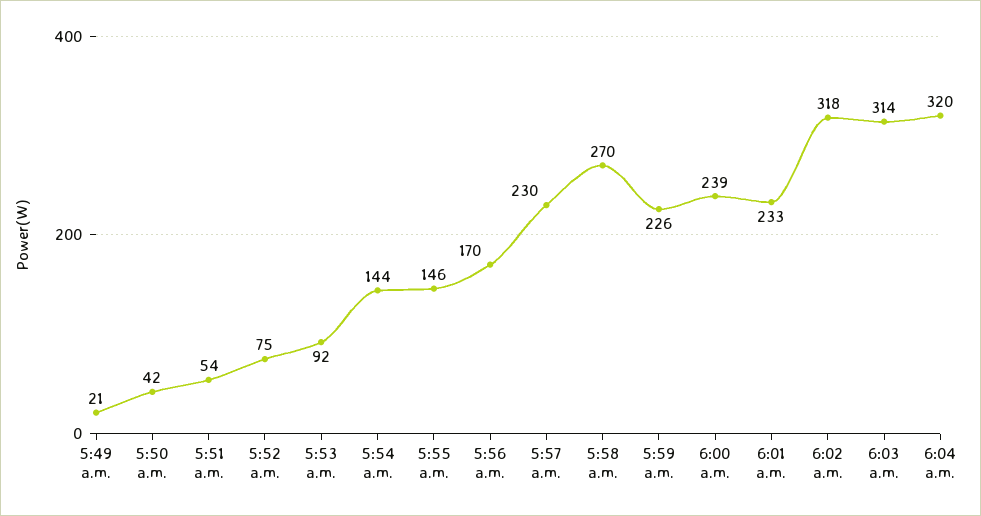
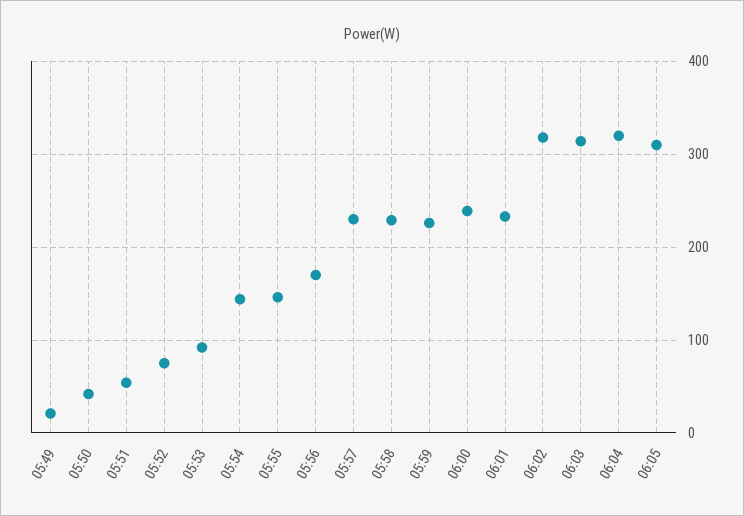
5:58 a.m.: 270 -> 230
06:05: none -> 310

